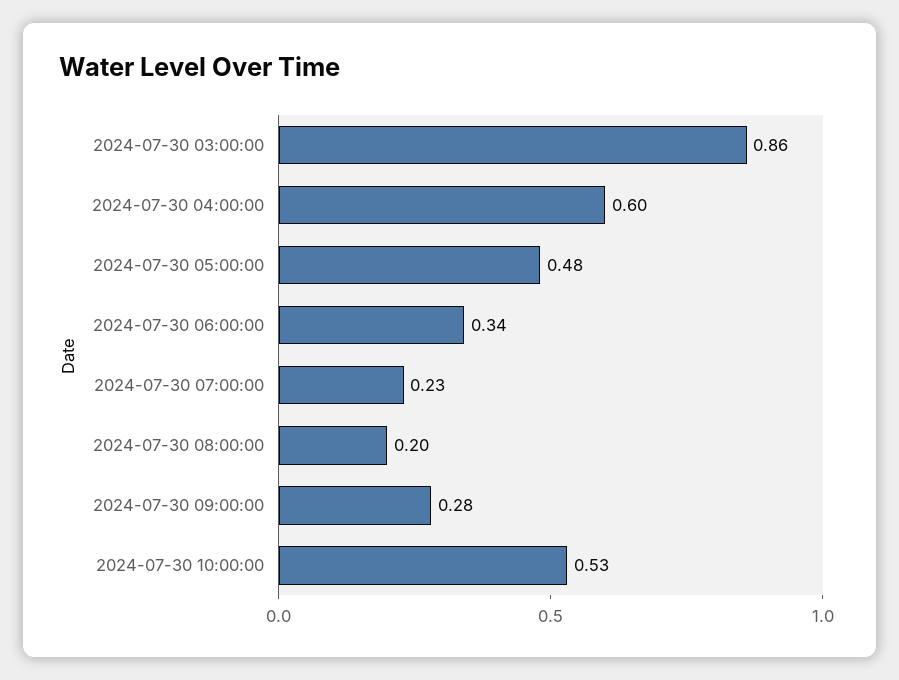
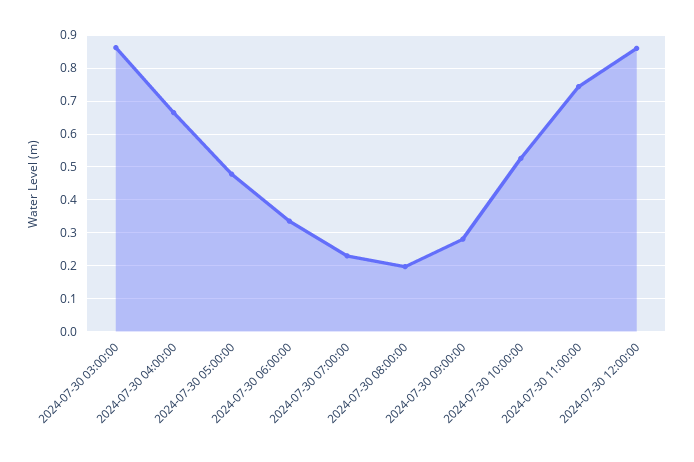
2024-07-30 04:00:00: 0.6 -> 0.66
2024-07-30 11:00:00: none -> 0.74
2024-07-30 12:00:00: none -> 0.86

